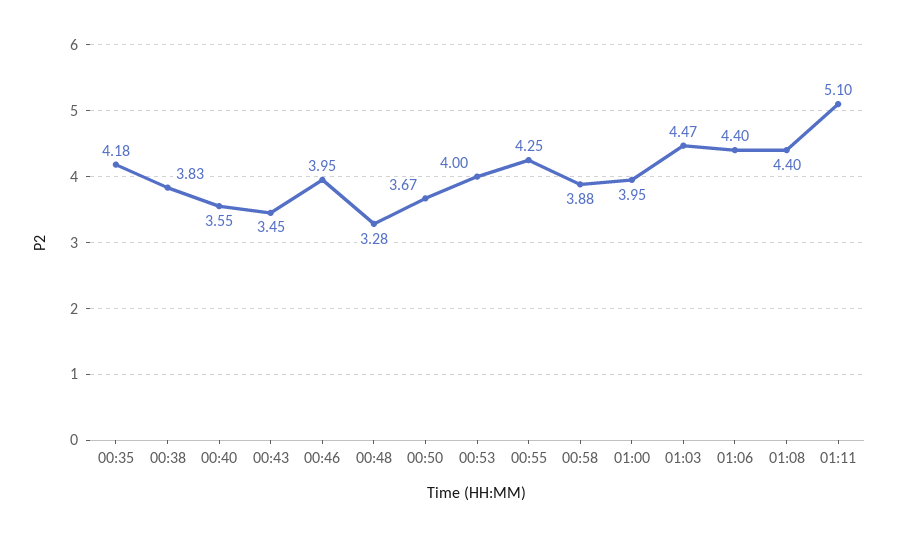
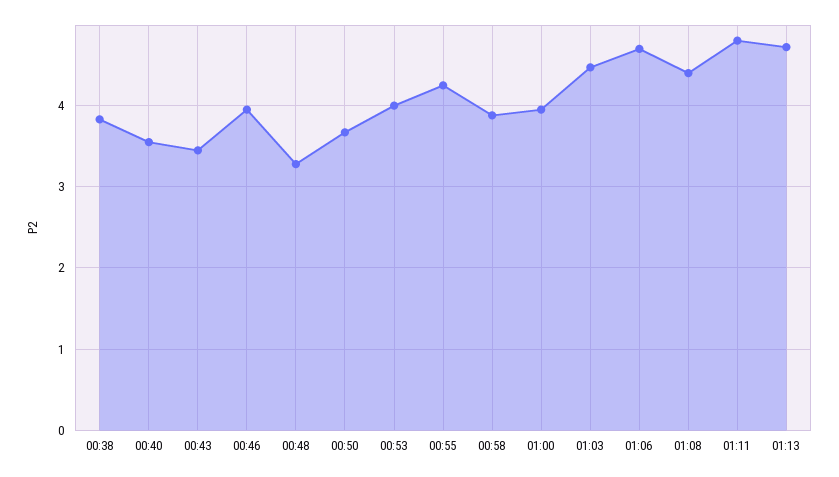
00:35: 4.18 -> none
01:06: 4.4 -> 4.7
01:11: 5.1 -> 4.8
01:13: none -> 4.7

